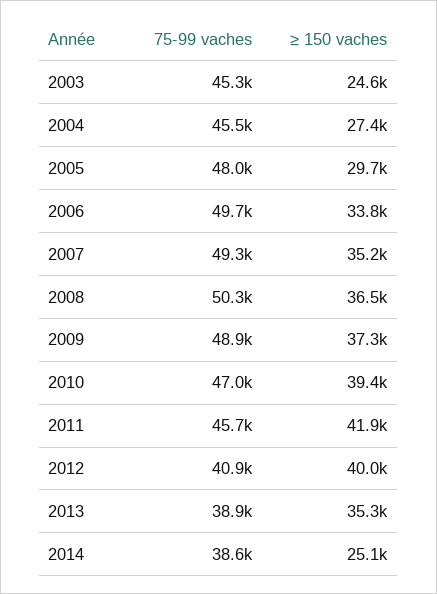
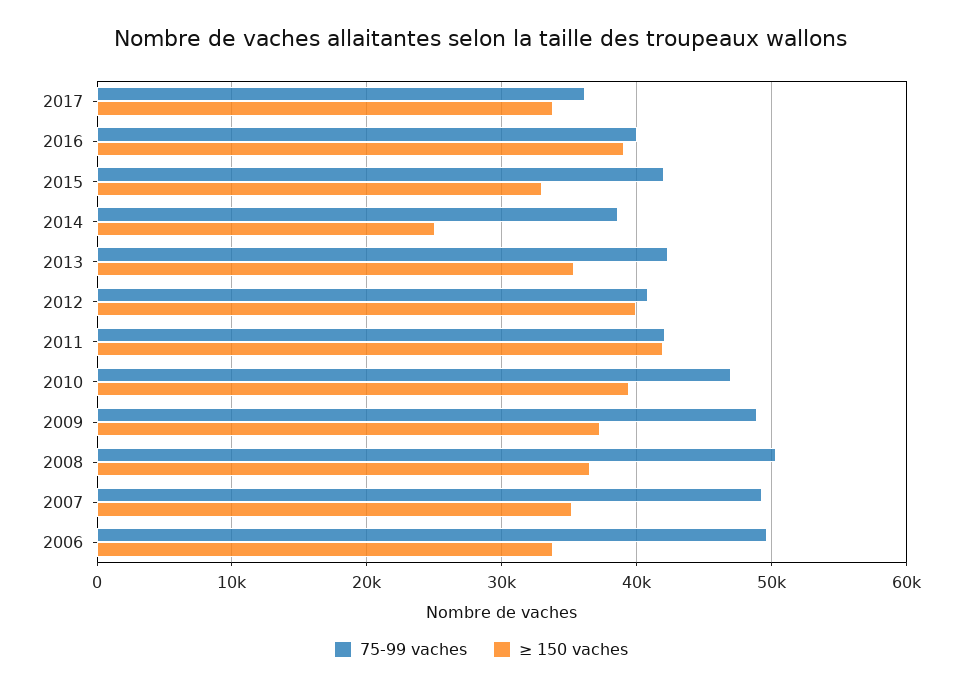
75-99 vaches, 2003: 45300 -> none
≥ 150 vaches, 2003: 24600 -> none
75-99 vaches, 2004: 45500 -> none
≥ 150 vaches, 2004: 27400 -> none
75-99 vaches, 2005: 48000 -> none
≥ 150 vaches, 2005: 29700 -> none
75-99 vaches, 2011: 45700 -> 42000
75-99 vaches, 2013: 38900 -> 42000
75-99 vaches, 2017: none -> 36000
≥ 150 vaches, 2017: none -> 34000
75-99 vaches, 2016: none -> 40000
≥ 150 vaches, 2016: none -> 39000
75-99 vaches, 2015: none -> 42000
≥ 150 vaches, 2015: none -> 33000

